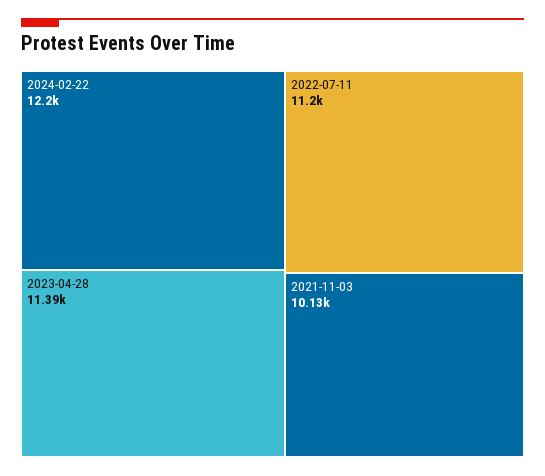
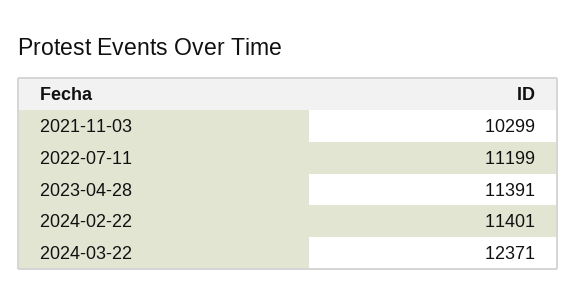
2024-02-22: 12200 -> 11401
2021-11-03: 10130 -> 10299
2024-03-22: none -> 12371

